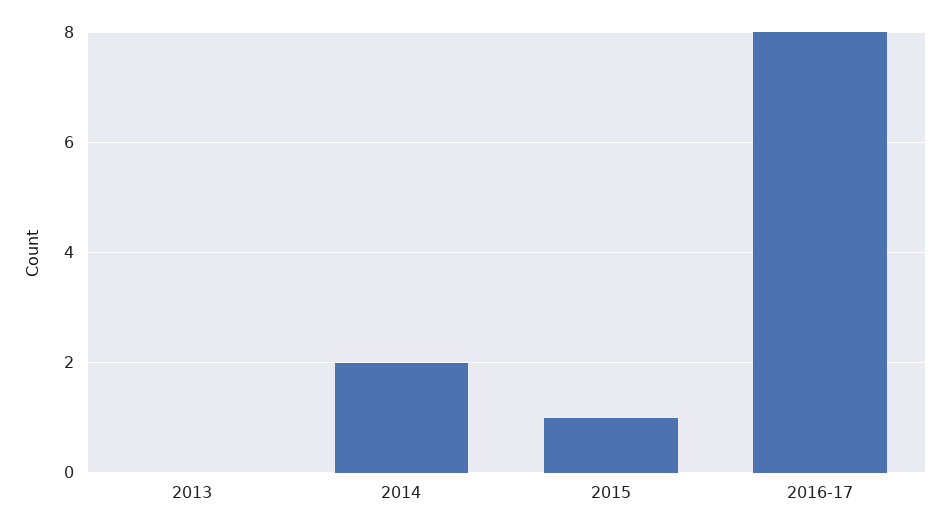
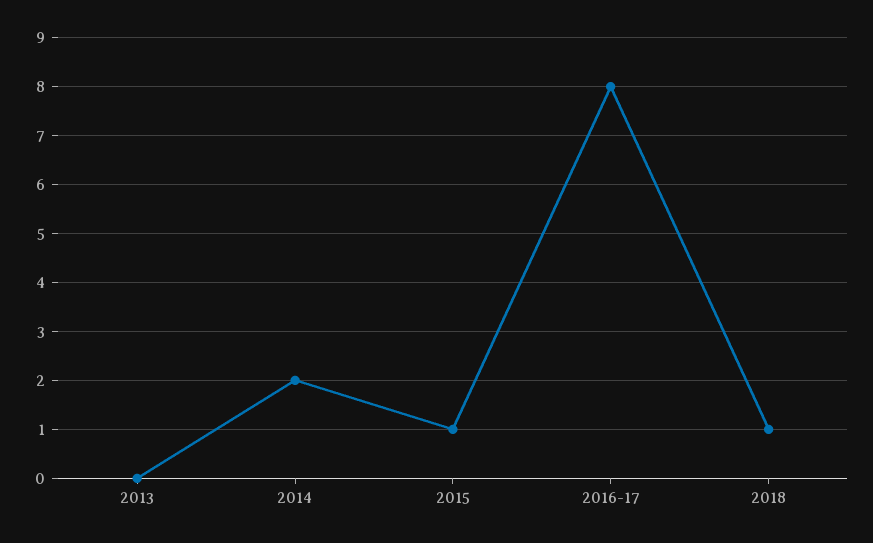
2018: none -> 1

